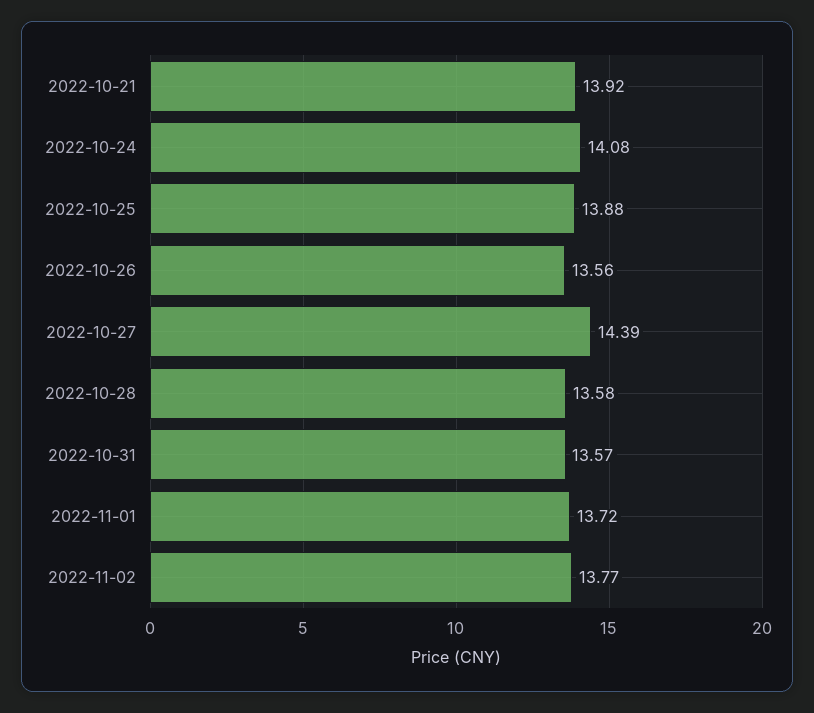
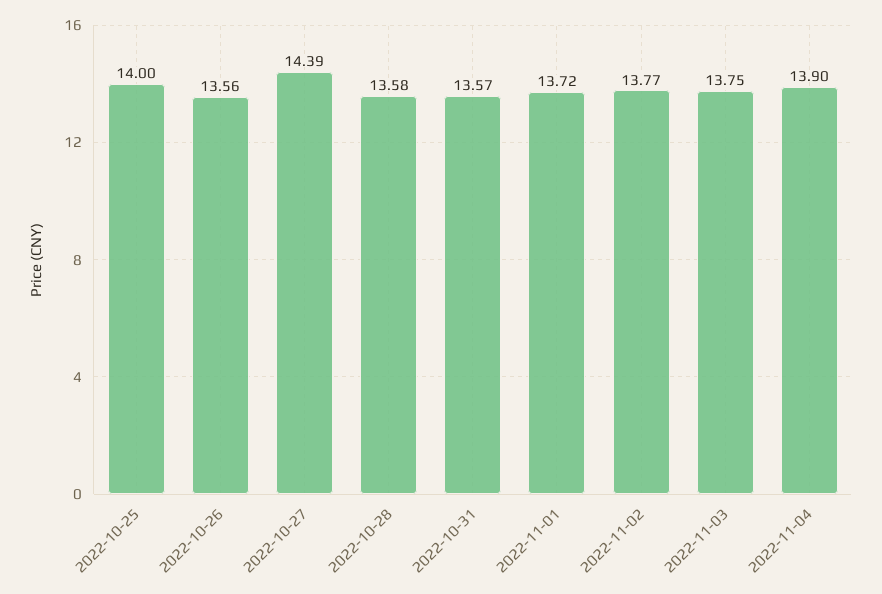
2022-10-21: 13.92 -> none
2022-10-24: 14.08 -> none
2022-10-25: 13.88 -> 14
2022-11-03: none -> 13.75
2022-11-04: none -> 13.9

